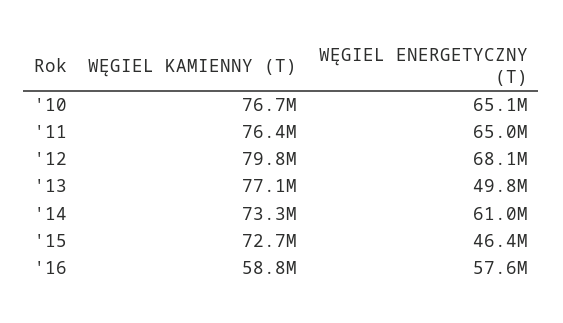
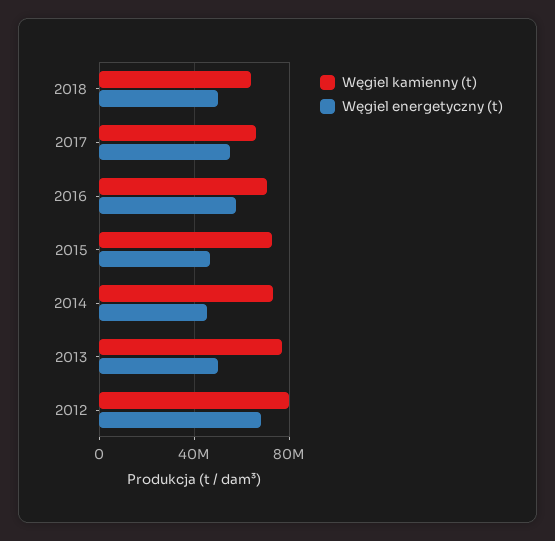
WĘGIEL KAMIENNY (T), '10: 76700000 -> none
WĘGIEL ENERGETYCZNY (T), '10: 65100000 -> none
WĘGIEL KAMIENNY (T), '11: 76400000 -> none
WĘGIEL ENERGETYCZNY (T), '11: 65000000 -> none
WĘGIEL ENERGETYCZNY (T), '14: 61000000 -> 45000000
WĘGIEL KAMIENNY (T), '16: 58800000 -> 70000000
WĘGIEL KAMIENNY (T), 2018: none -> 65000000
WĘGIEL ENERGETYCZNY (T), 2018: none -> 50000000
WĘGIEL KAMIENNY (T), 2017: none -> 65000000
WĘGIEL ENERGETYCZNY (T), 2017: none -> 55000000

